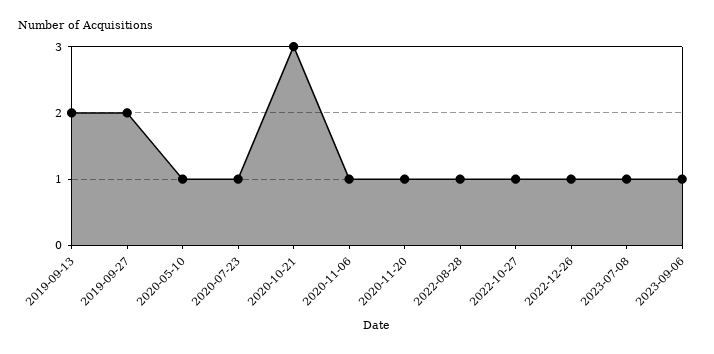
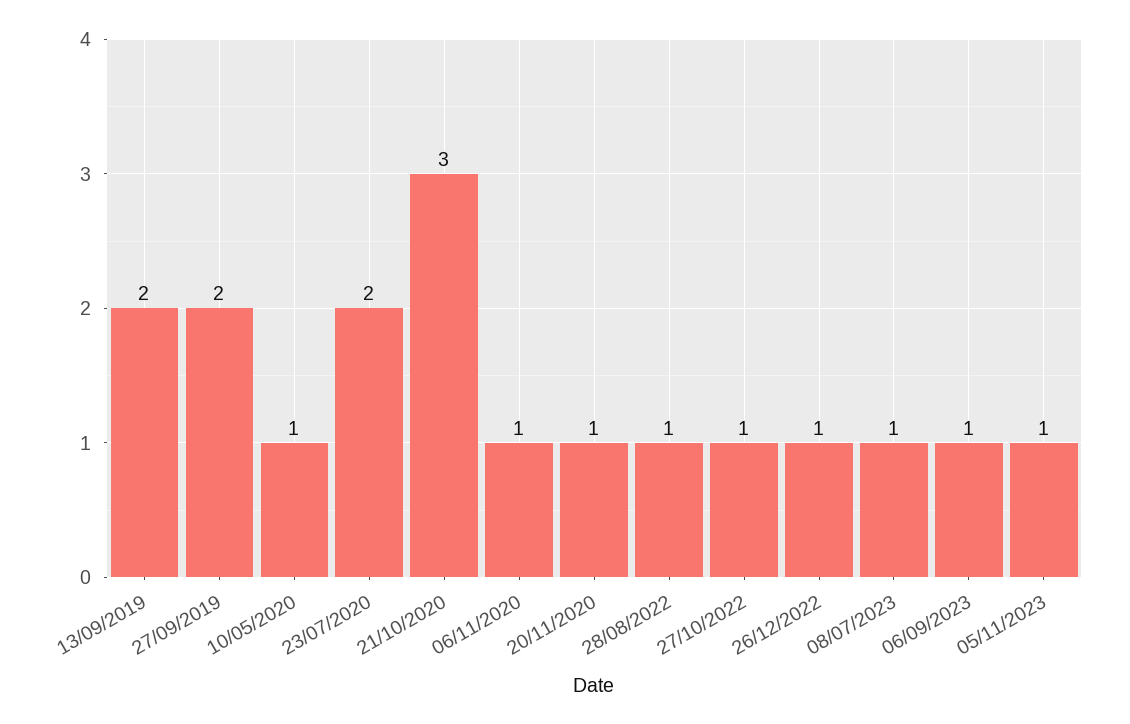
2020-07-23: 1 -> 2
05/11/2023: none -> 1

